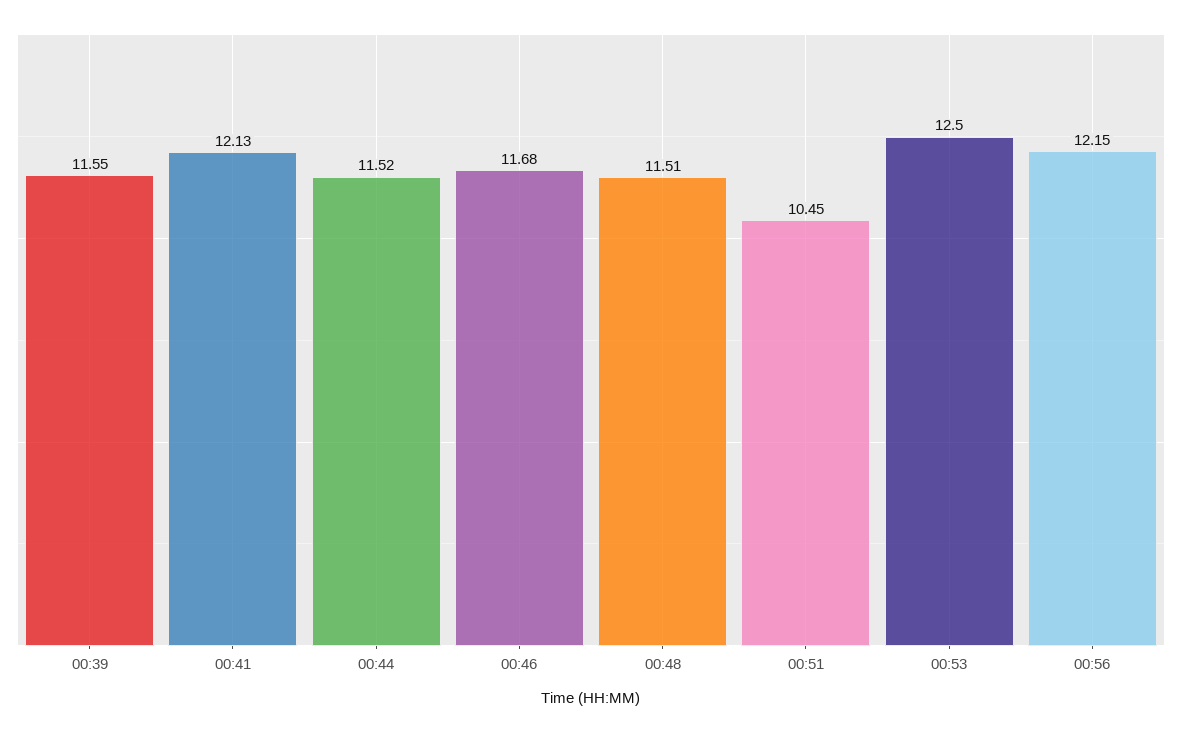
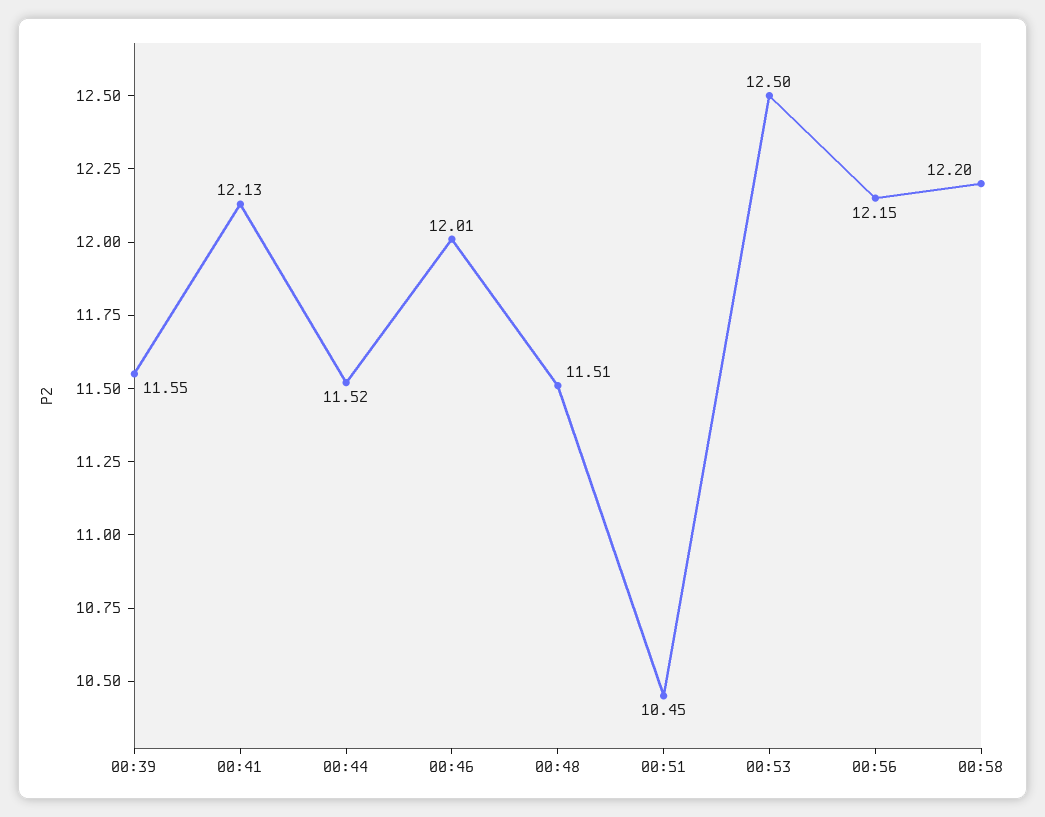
00:46: 11.68 -> 12.01
00:58: none -> 12.2

